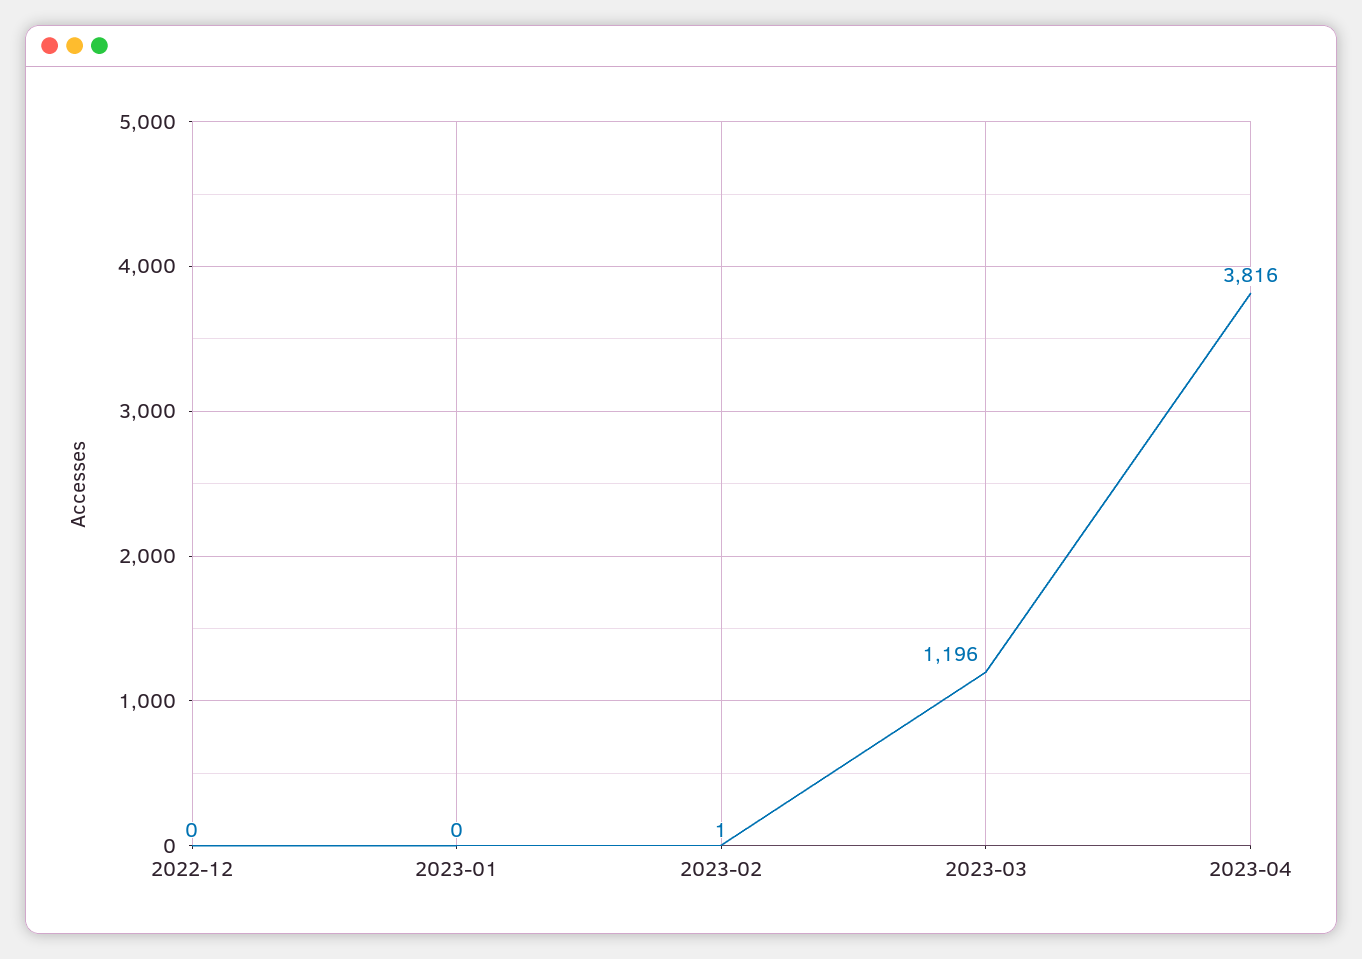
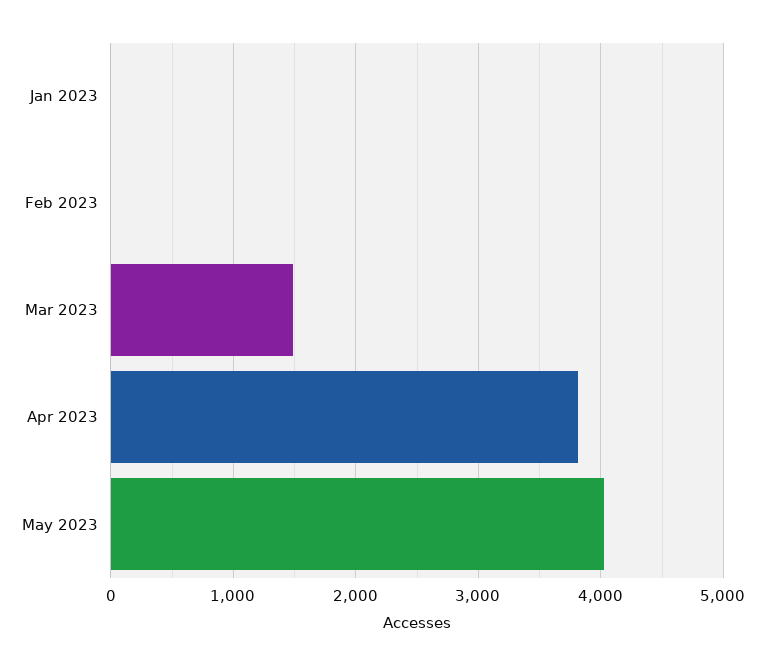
2022-12: 0 -> none
2023-03: 1196 -> 1500
May 2023: none -> 4000

